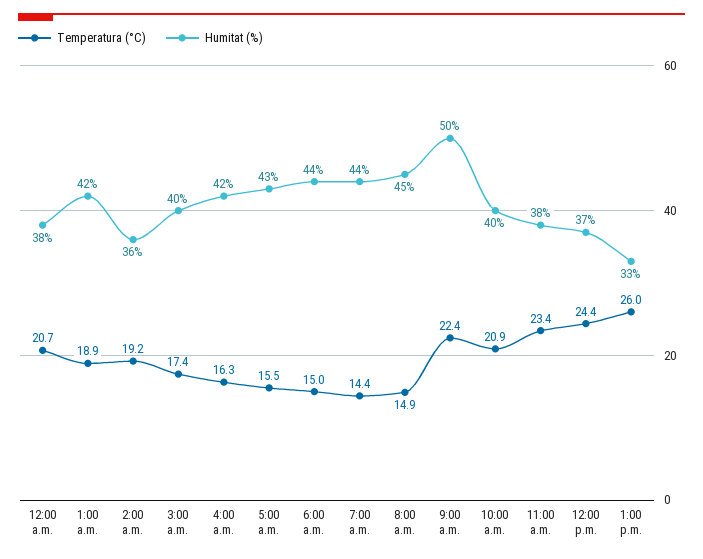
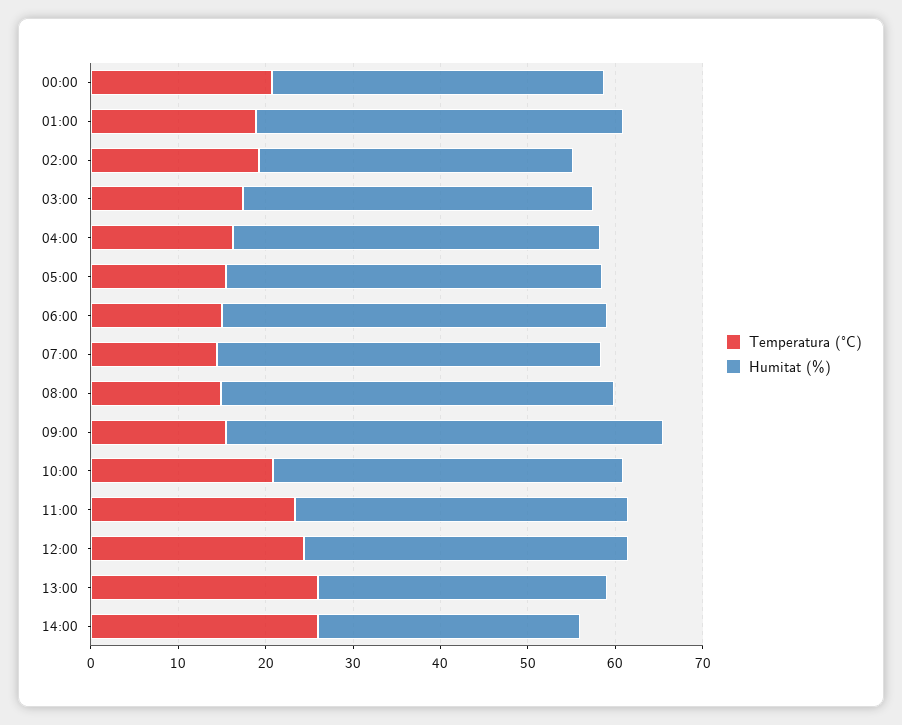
Temperatura (°C), 9:00 a.m.: 22.4 -> 16
Temperatura (°C), 14:00: none -> 26
Humitat (%), 14:00: none -> 30

